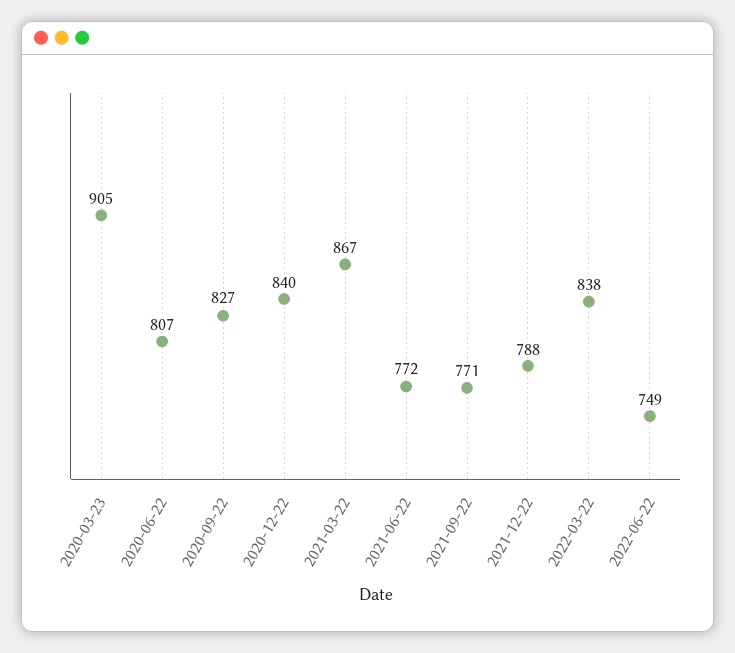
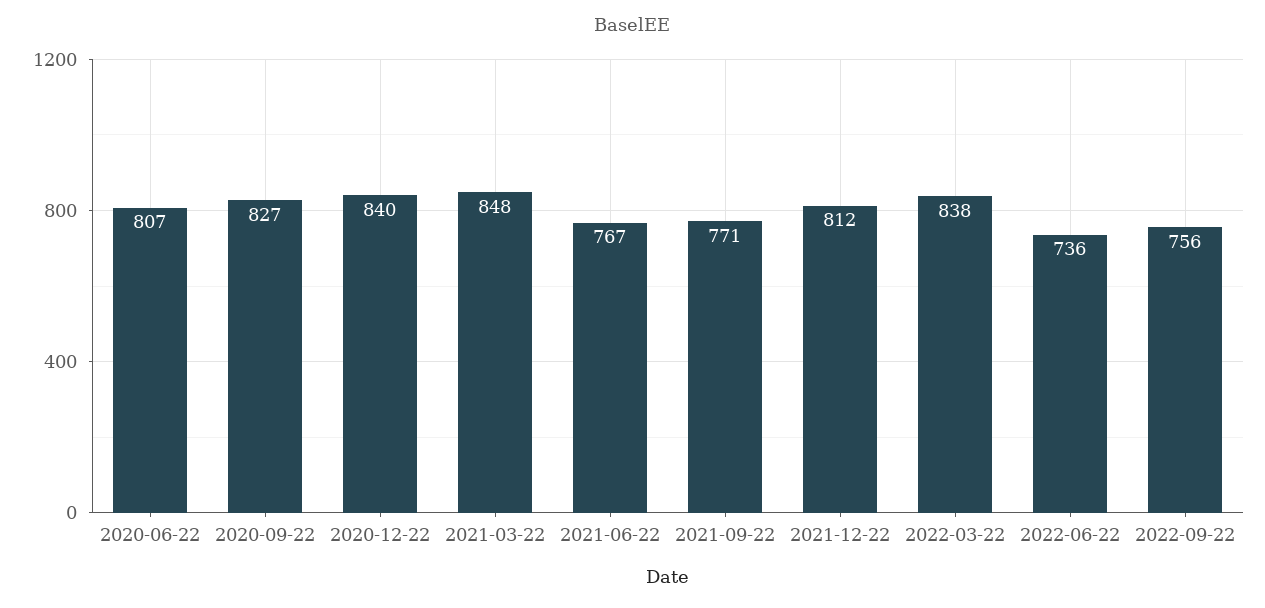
2020-03-23: 905 -> none
2021-03-22: 867 -> 848
2021-06-22: 772 -> 767
2021-12-22: 788 -> 812
2022-06-22: 749 -> 736
2022-09-22: none -> 756

